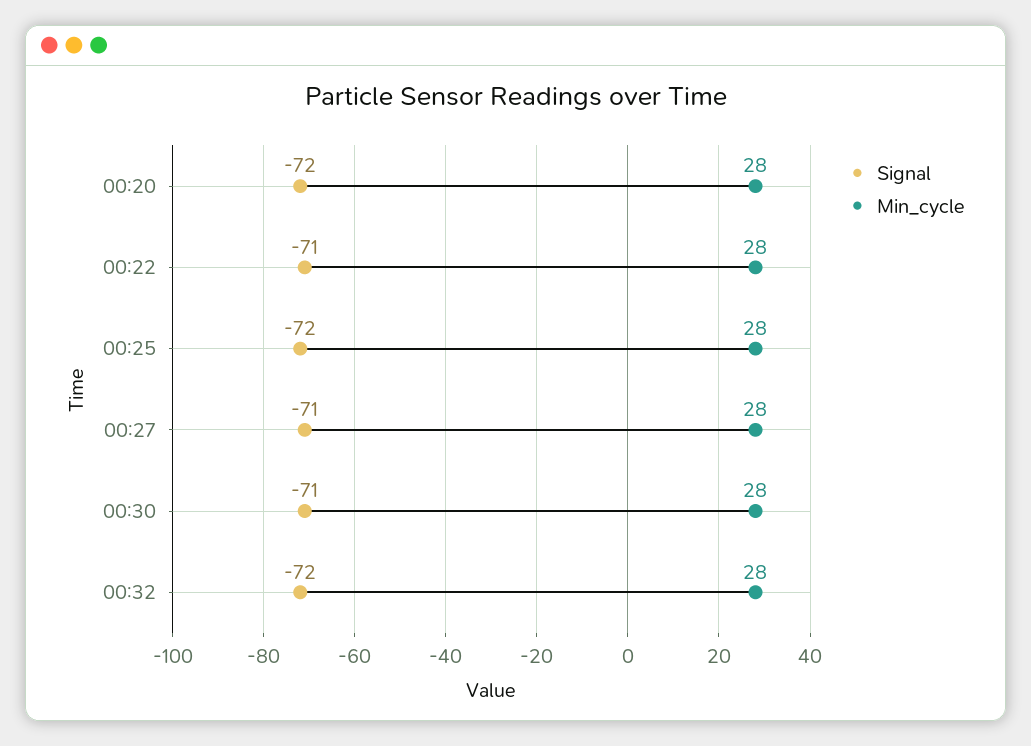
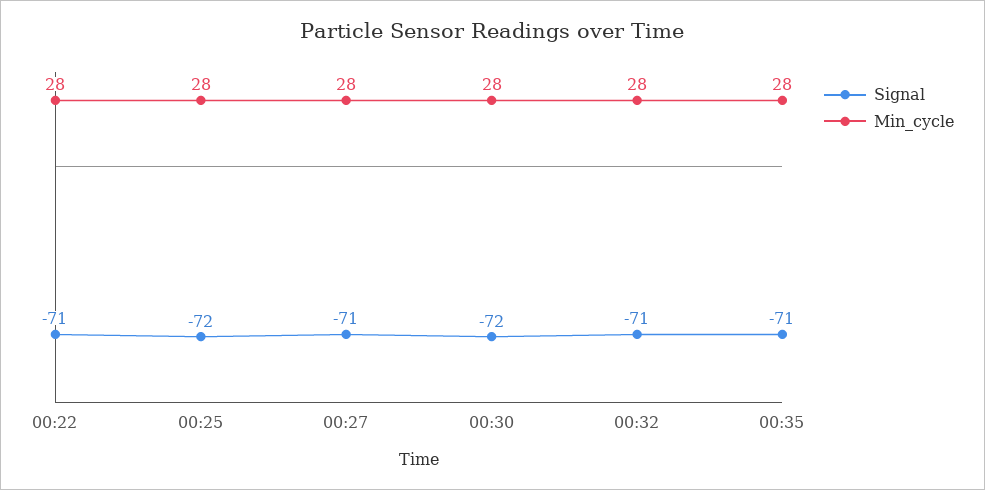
Signal, 00:20: -72 -> none
Min_cycle, 00:20: 28 -> none
Signal, 00:30: -71 -> -72
Signal, 00:32: -72 -> -71
Signal, 00:35: none -> -71
Min_cycle, 00:35: none -> 28

